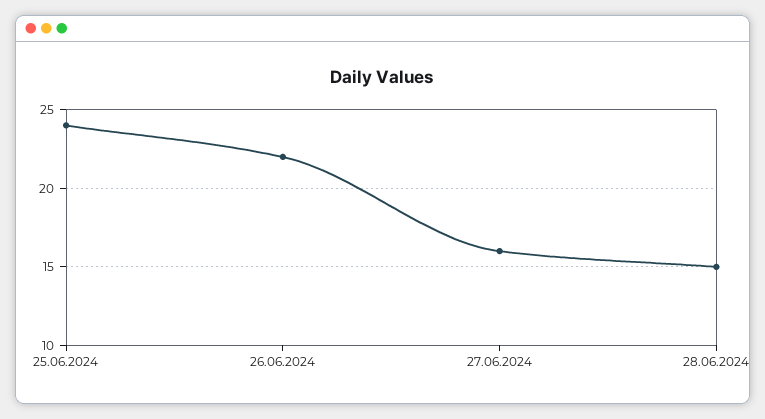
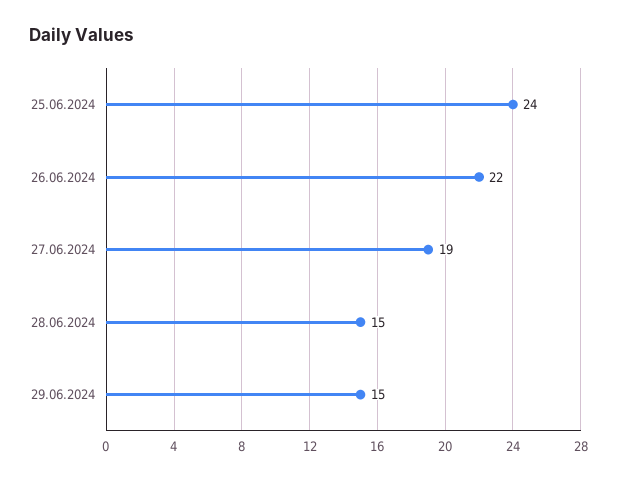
27.06.2024: 16 -> 19
29.06.2024: none -> 15

